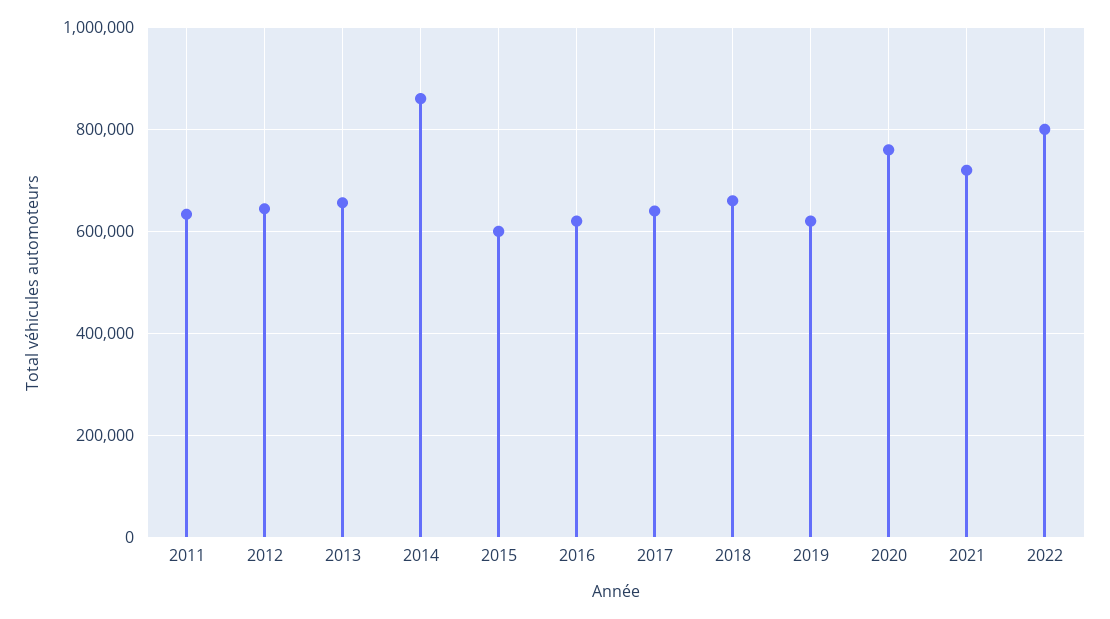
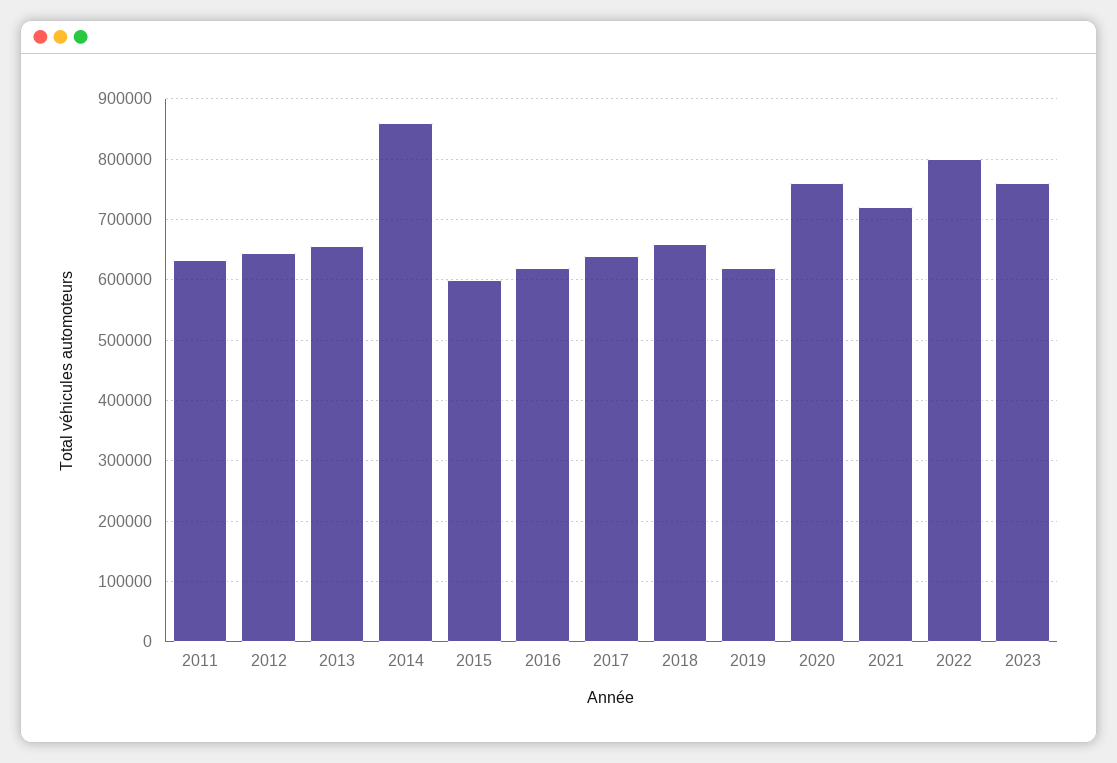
2023: none -> 760000

